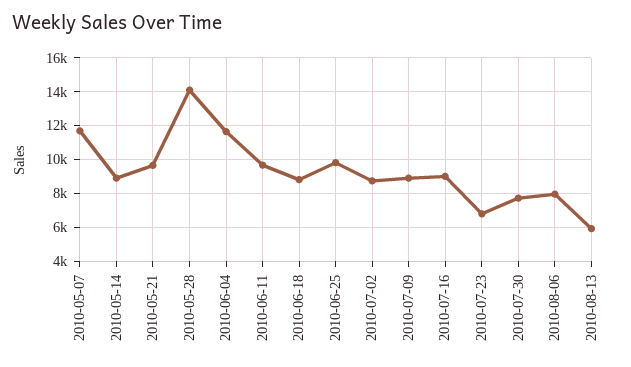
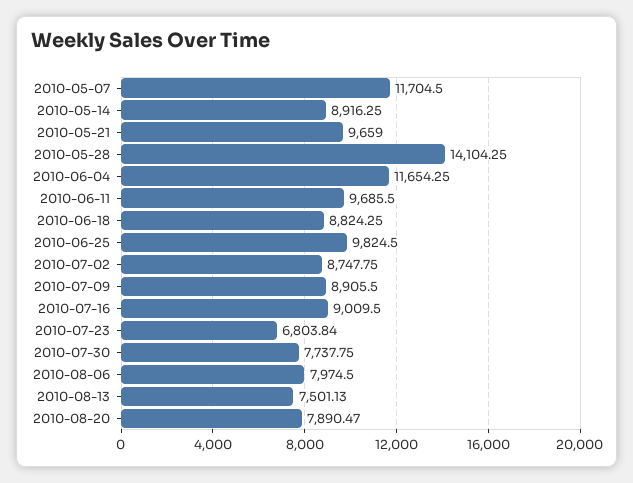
2010-08-13: 6000 -> 7501.13
2010-08-20: none -> 7890.47

